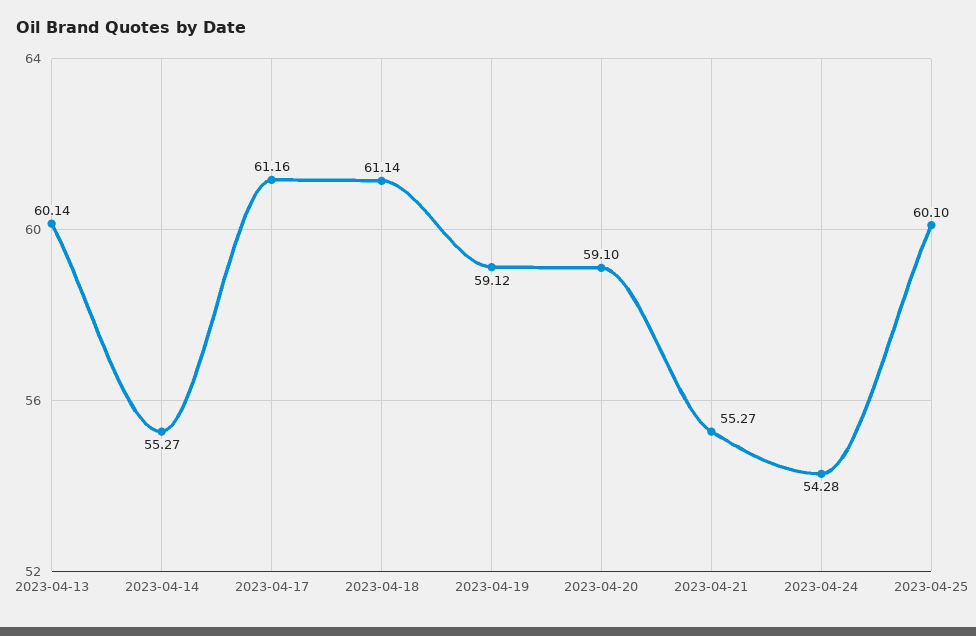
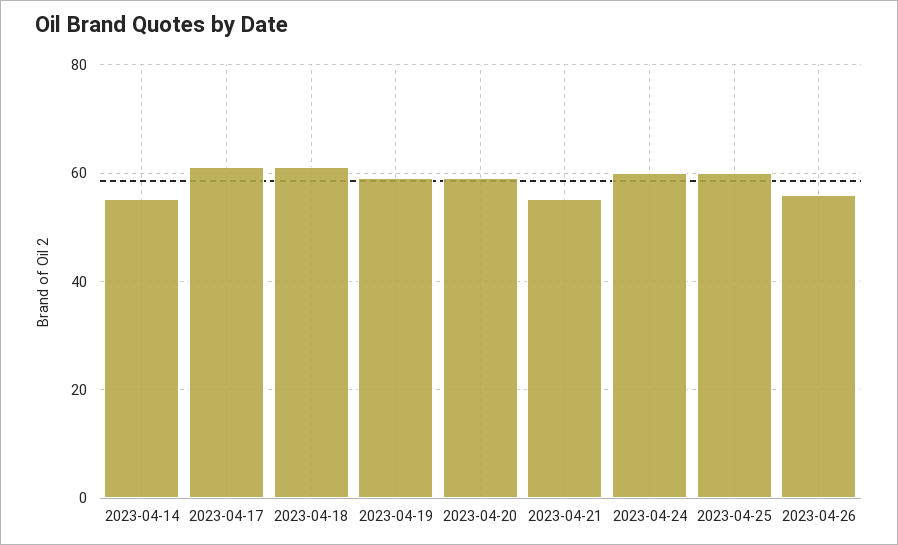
2023-04-13: 60.14 -> none
2023-04-24: 54.28 -> 60
2023-04-26: none -> 56

